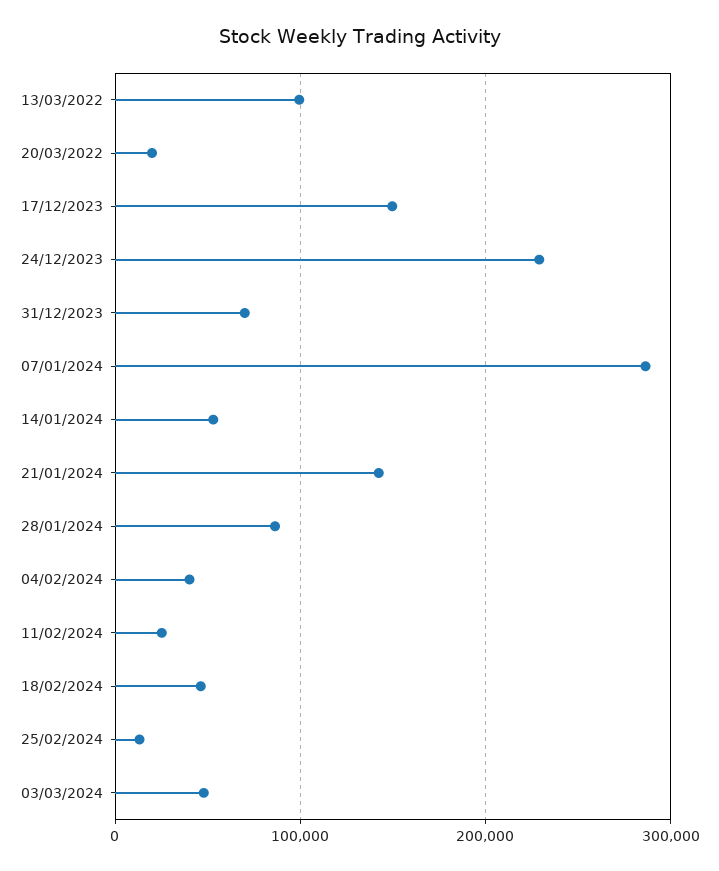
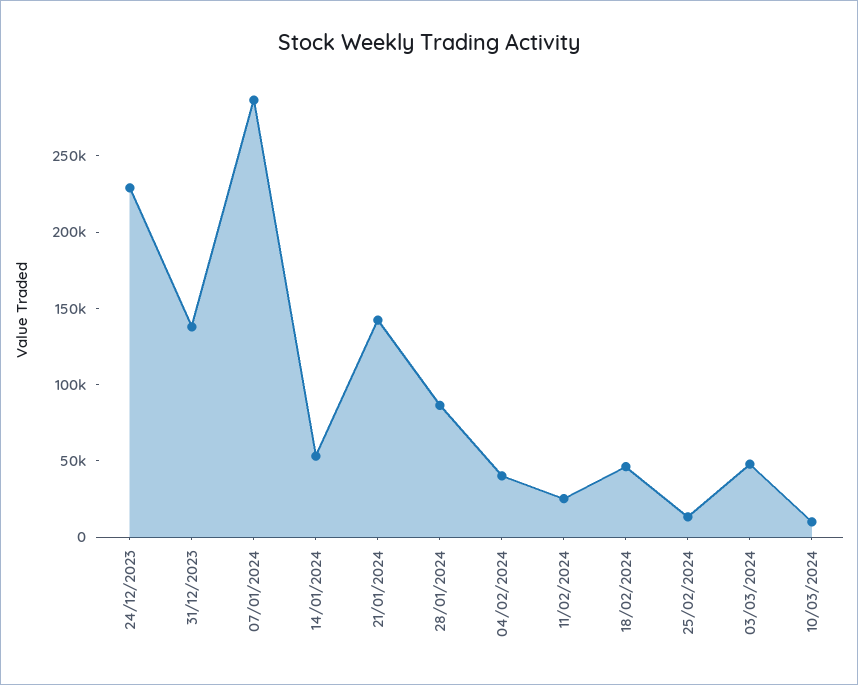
13/03/2022: 100000 -> none
20/03/2022: 20000 -> none
17/12/2023: 150000 -> none
31/12/2023: 70000 -> 140000
10/03/2024: none -> 10000

